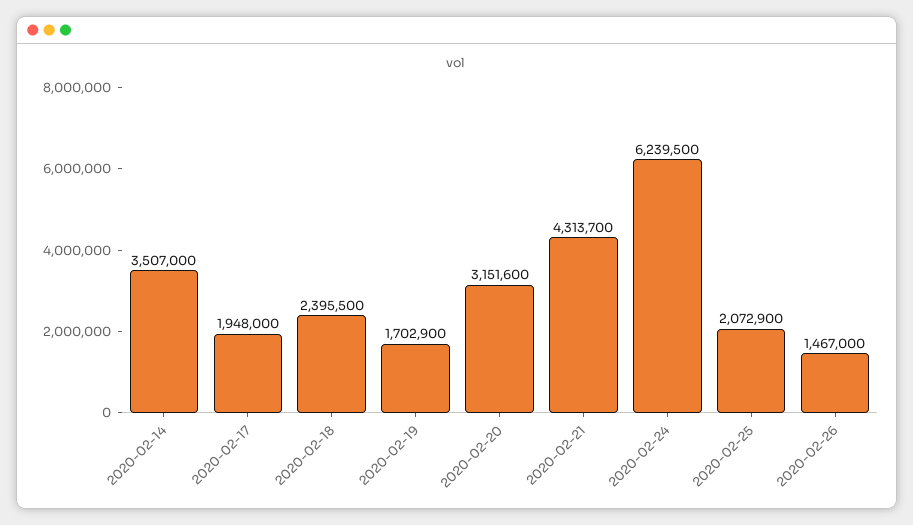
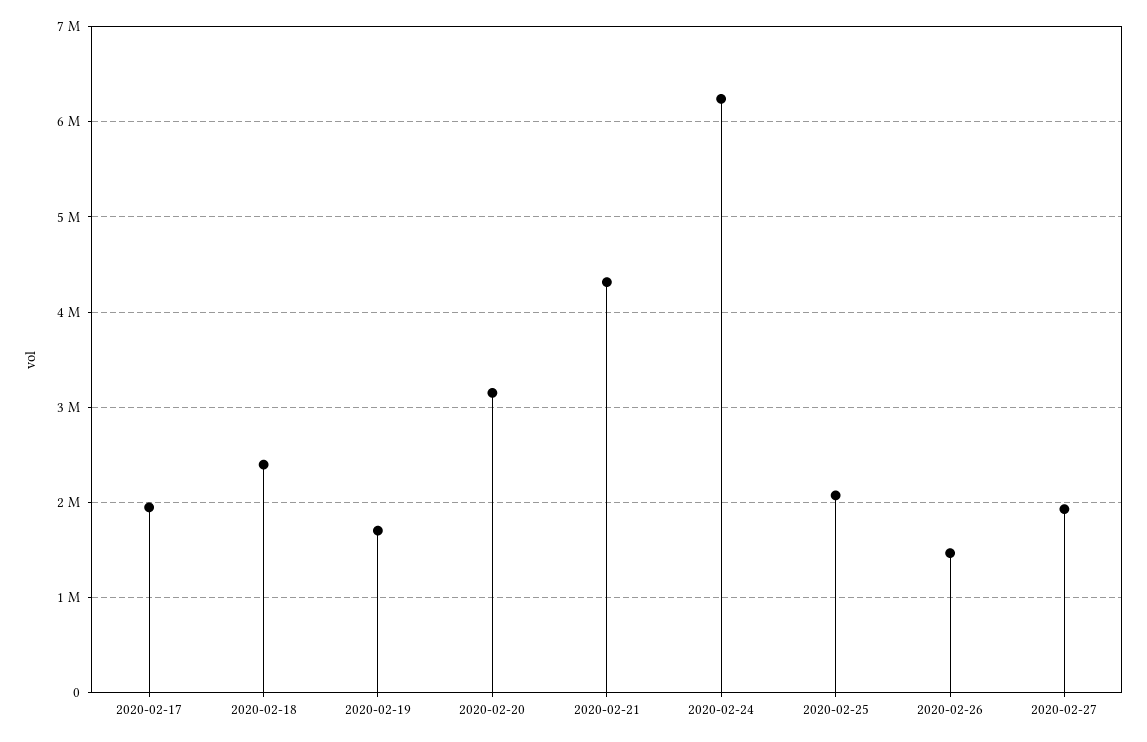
2020-02-14: 3507000 -> none
2020-02-27: none -> 1900000

